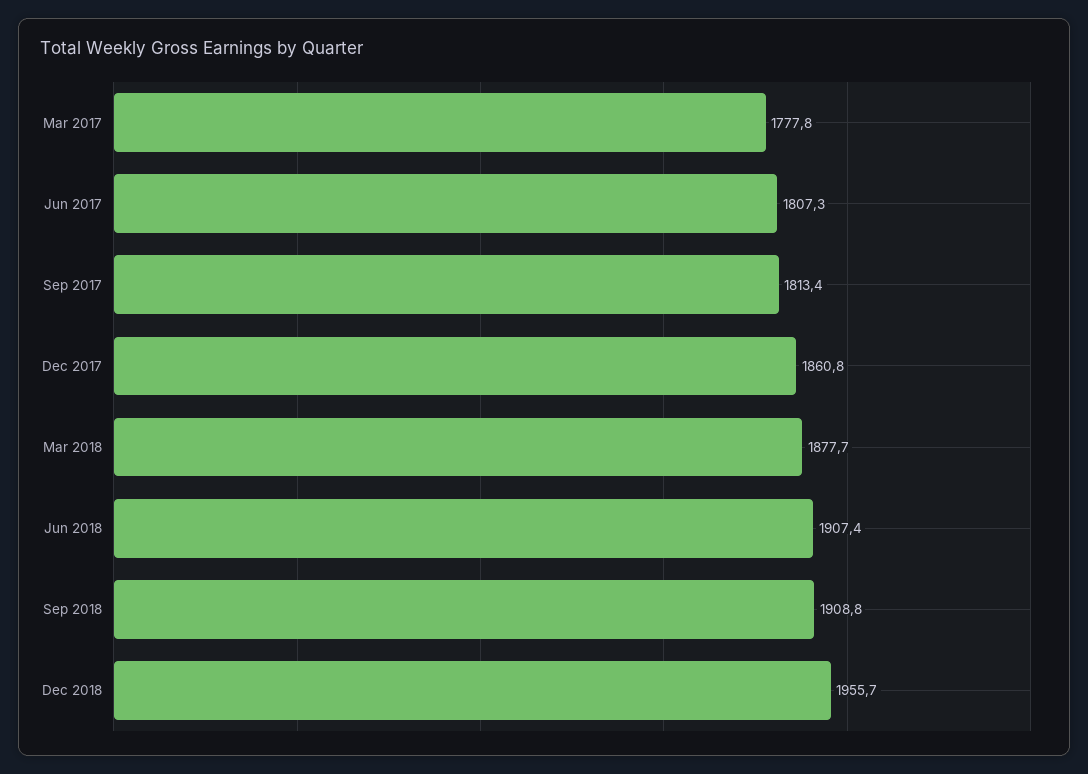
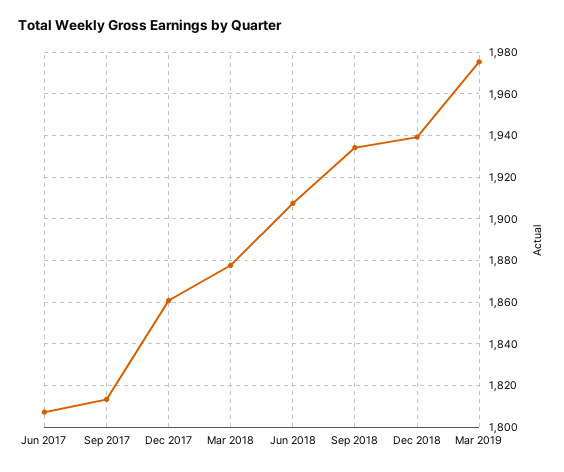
Mar 2017: 1777.8 -> none
Sep 2018: 1908.8 -> 1935
Dec 2018: 1955.7 -> 1940
Mar 2019: none -> 1975

